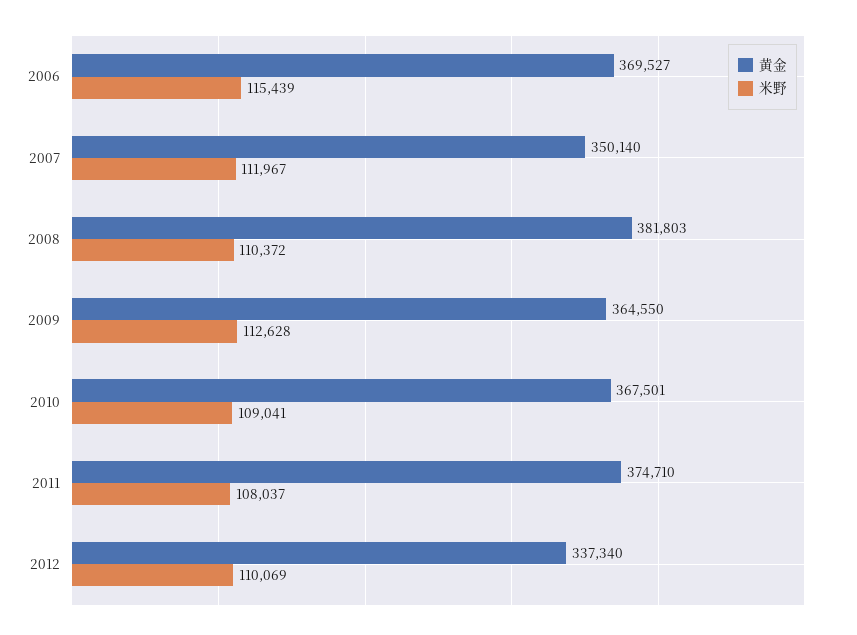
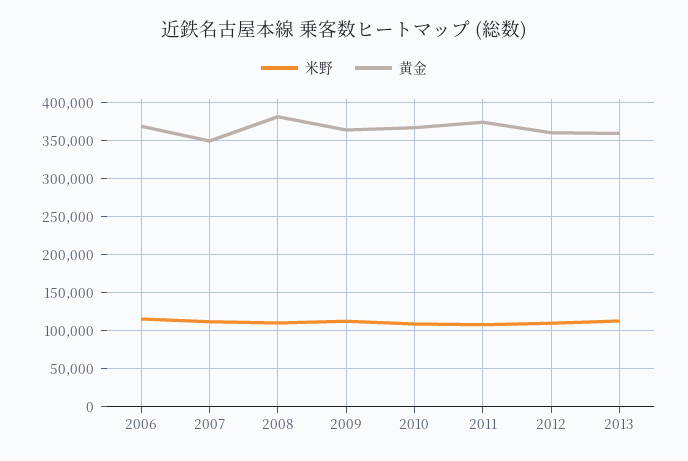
黄金, 2012: 337340 -> 360000
米野, 2013: none -> 110000
黄金, 2013: none -> 360000

